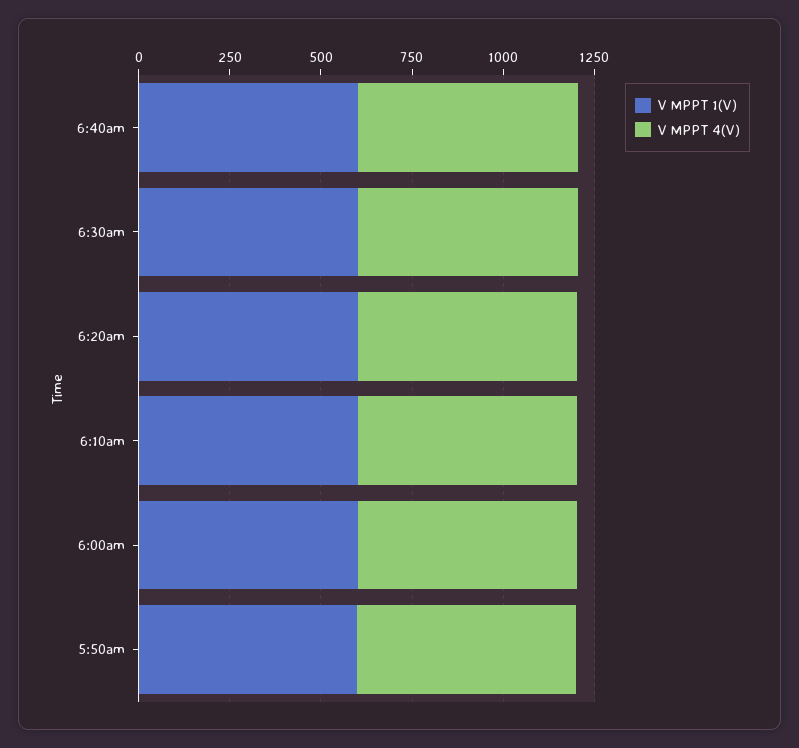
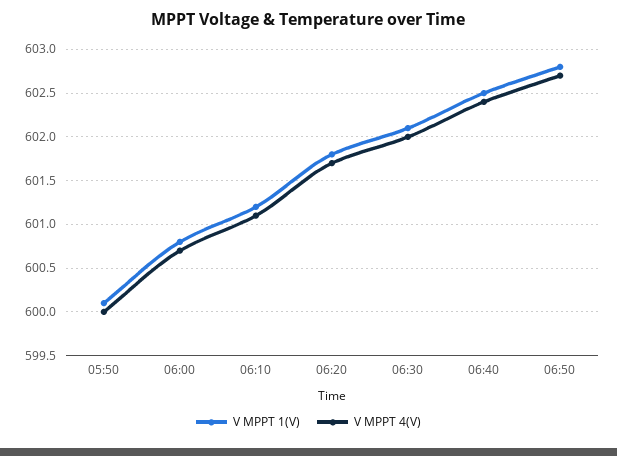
V MPPT 1(V), 06:50: none -> 602.8
V MPPT 4(V), 06:50: none -> 602.7

